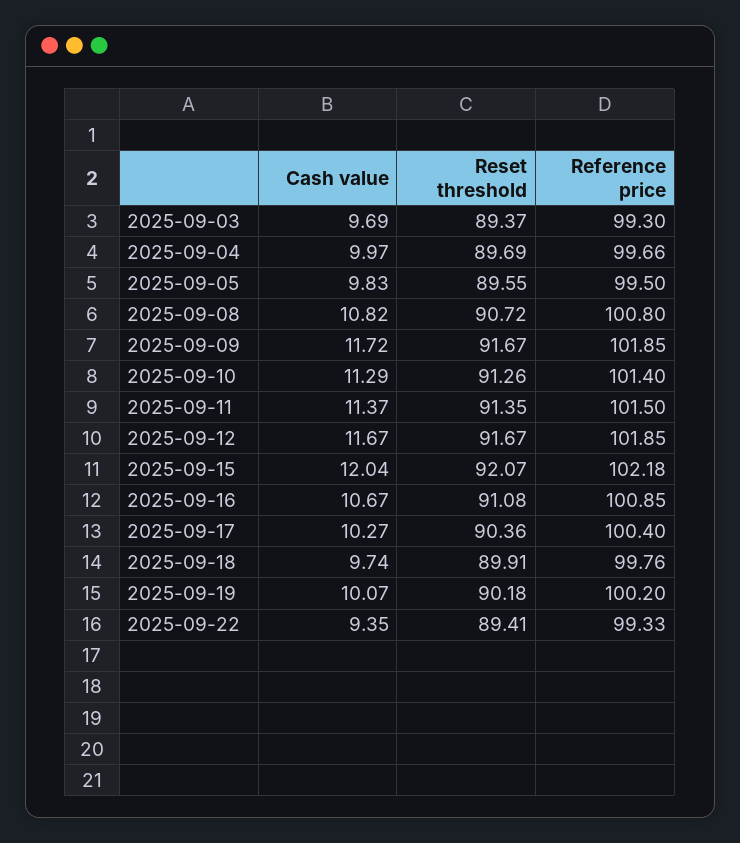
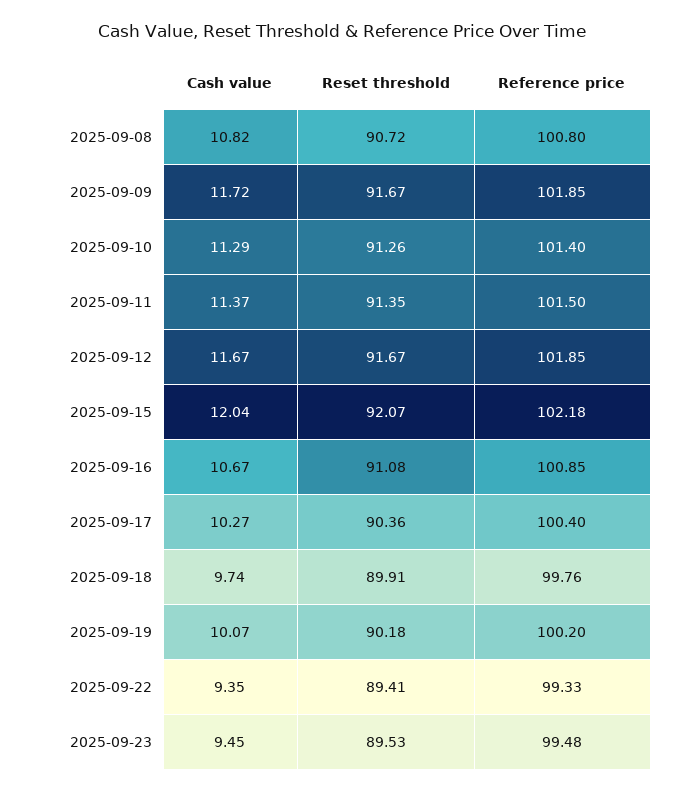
Cash value, 2025-09-03: 9.69 -> none
Reset threshold, 2025-09-03: 89.37 -> none
Reference price, 2025-09-03: 99.3 -> none
Cash value, 2025-09-04: 9.97 -> none
Reset threshold, 2025-09-04: 89.69 -> none
Reference price, 2025-09-04: 99.66 -> none
Cash value, 2025-09-05: 9.83 -> none
Reset threshold, 2025-09-05: 89.55 -> none
Reference price, 2025-09-05: 99.5 -> none
Cash value, 2025-09-23: none -> 9.45
Reset threshold, 2025-09-23: none -> 89.53
Reference price, 2025-09-23: none -> 99.48

